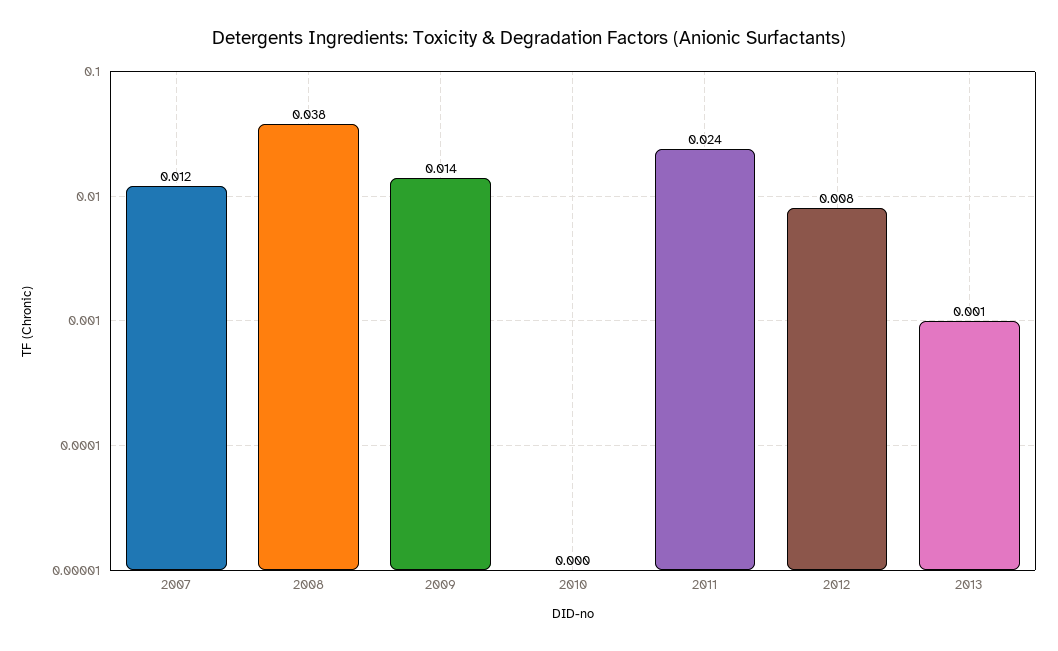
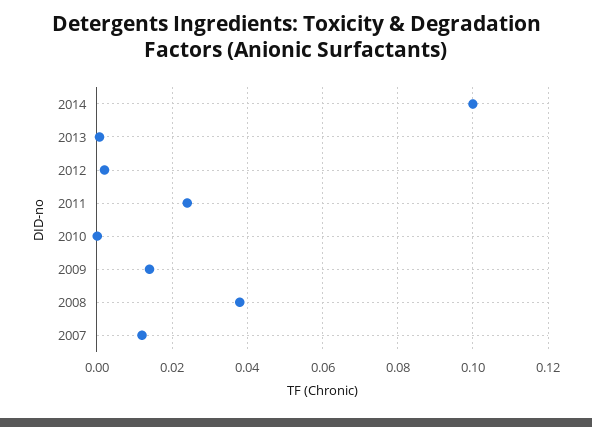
2012: 0.008 -> 0.002
2014: none -> 0.1

